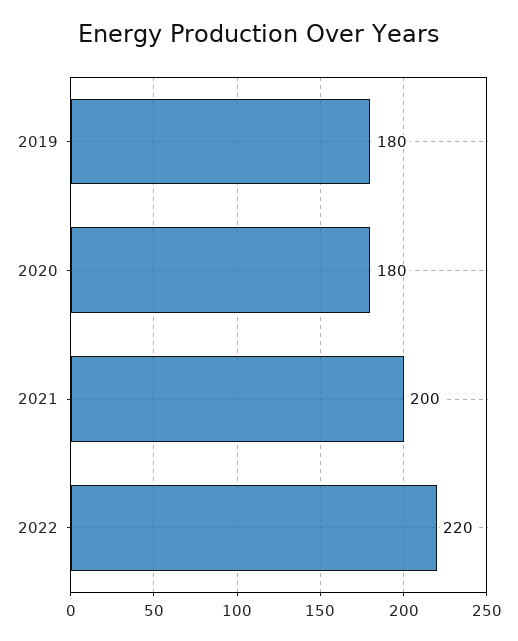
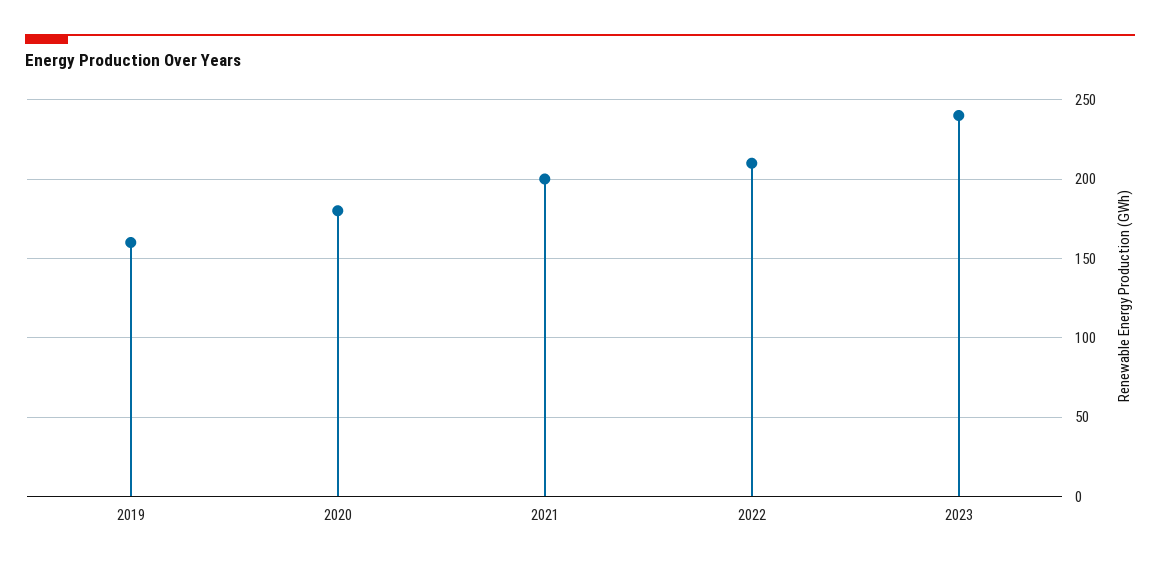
2019: 180 -> 160
2022: 220 -> 210
2023: none -> 240

